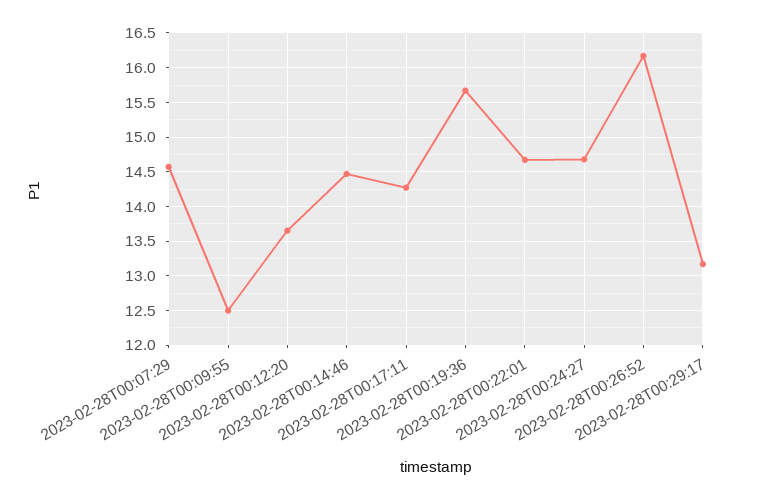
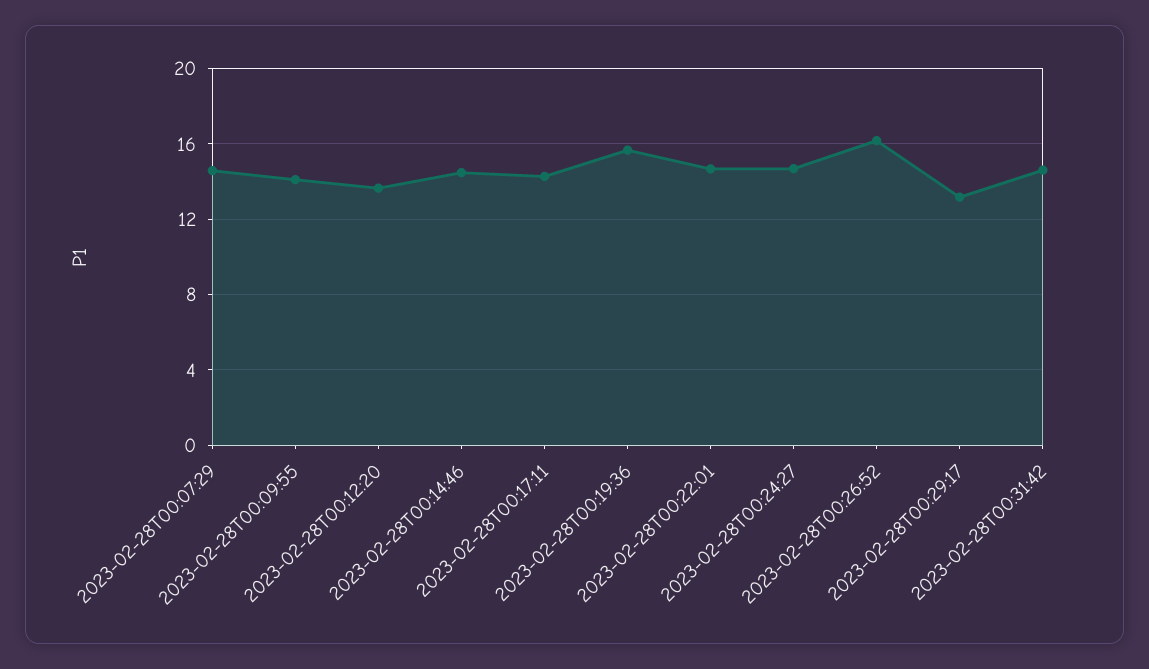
2023-02-28T00:09:55: 12.5 -> 14
2023-02-28T00:31:42: none -> 14.5

